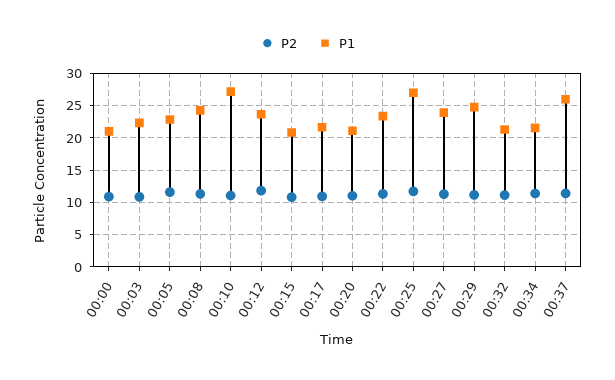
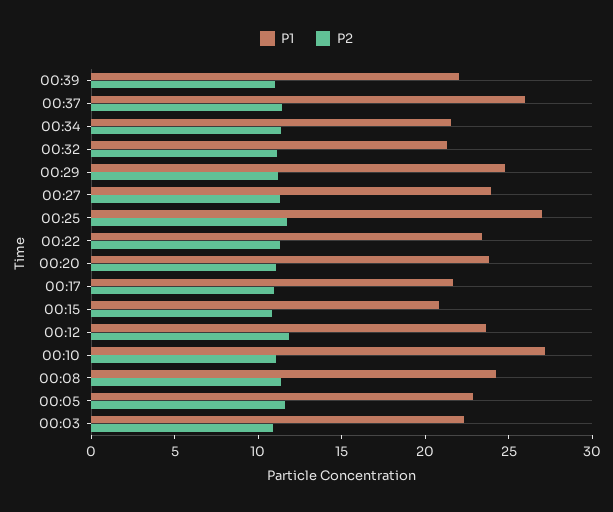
P2, 00:00: 11 -> none
P1, 00:00: 21 -> none
P1, 00:20: 21 -> 24
P1, 00:39: none -> 22
P2, 00:39: none -> 11

